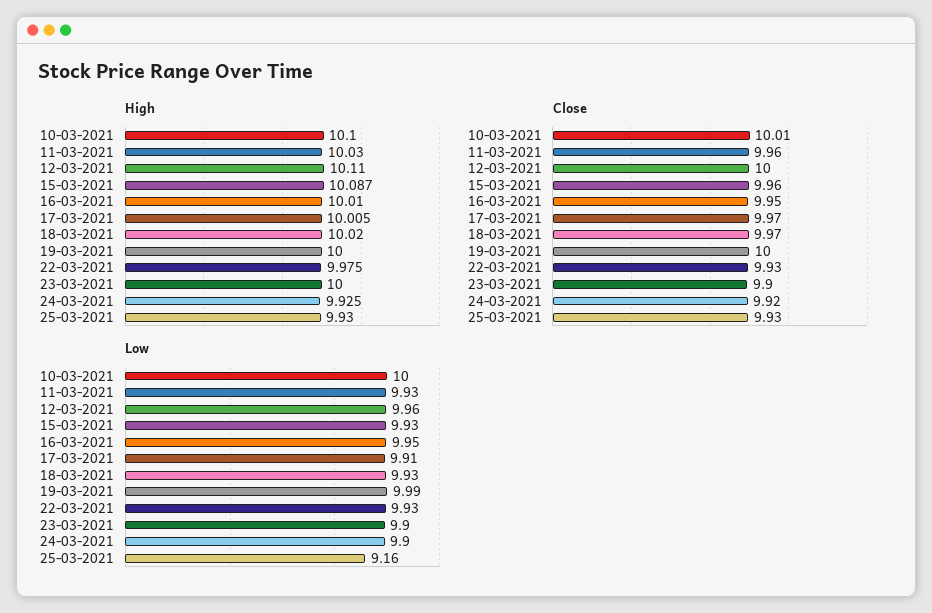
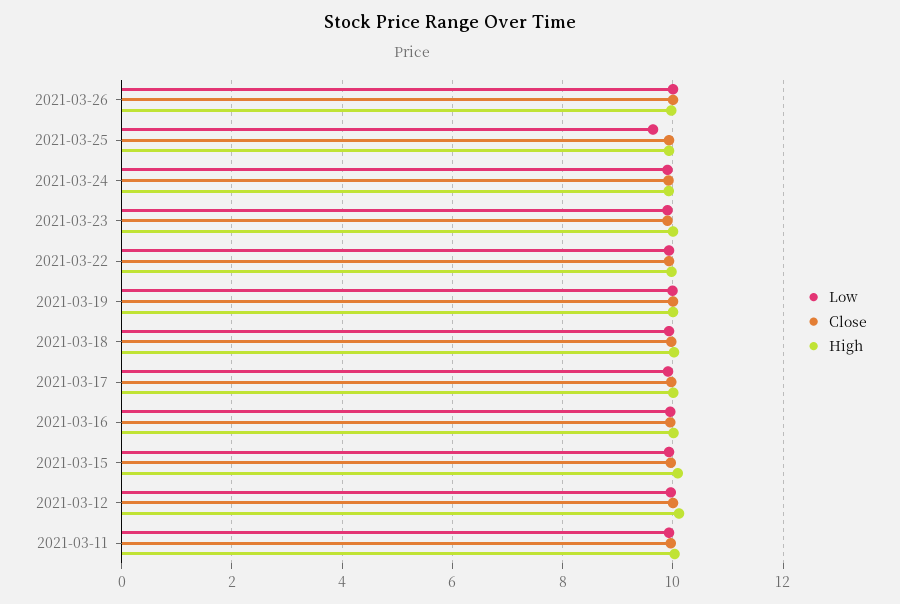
High, 10-03-2021: 10.1 -> none
Close, 10-03-2021: 10.01 -> none
Low, 10-03-2021: 10 -> none
Low, 25-03-2021: 9.16 -> 9.6
Low, 2021-03-26: none -> 10
Close, 2021-03-26: none -> 10
High, 2021-03-26: none -> 10

